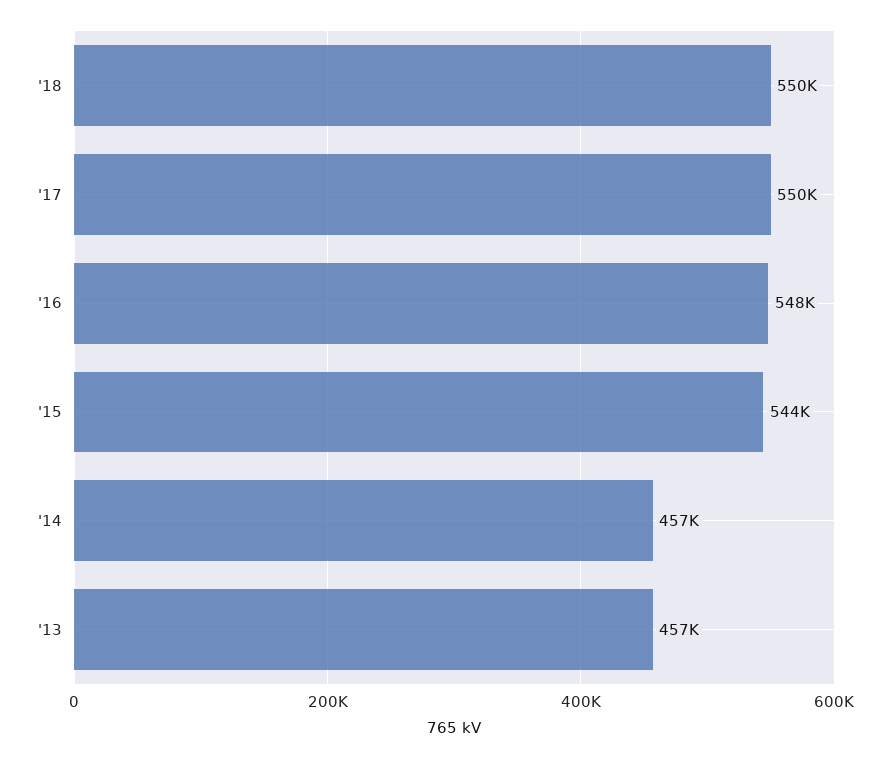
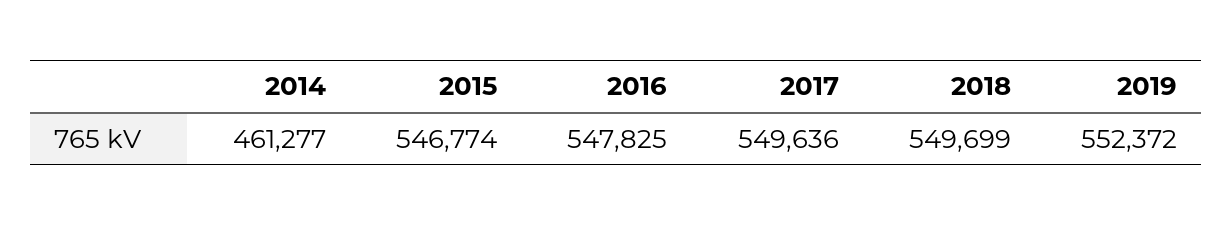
'15: 544000 -> 546774
'14: 457000 -> 461277
'13: 457000 -> none
2019: none -> 552372

